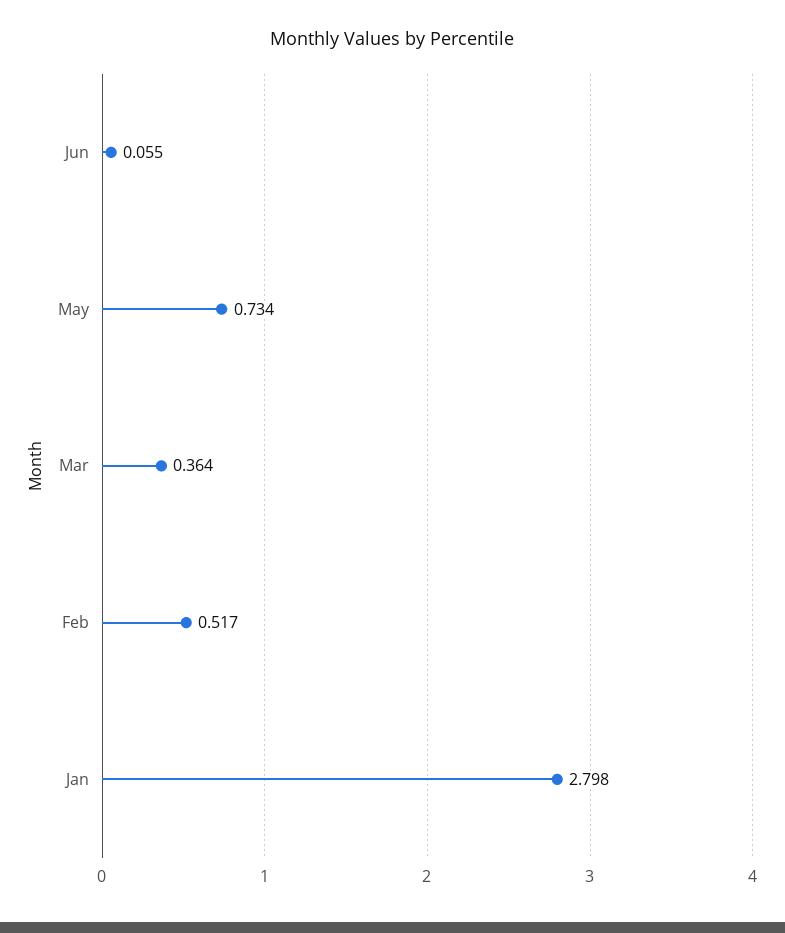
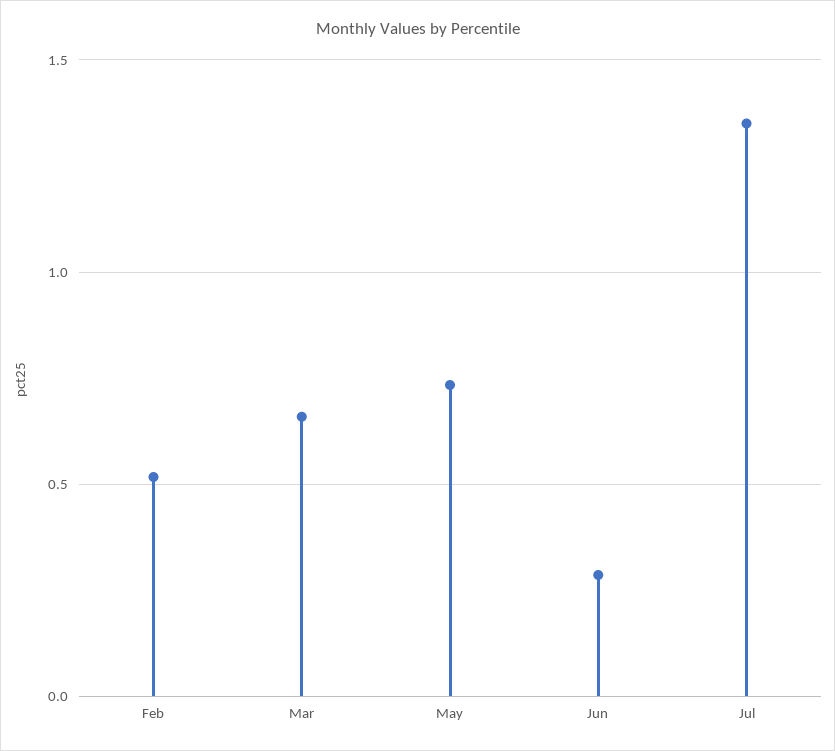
Jun: 0.055 -> 0.3
Mar: 0.364 -> 0.65
Jan: 2.798 -> none
Jul: none -> 1.35

